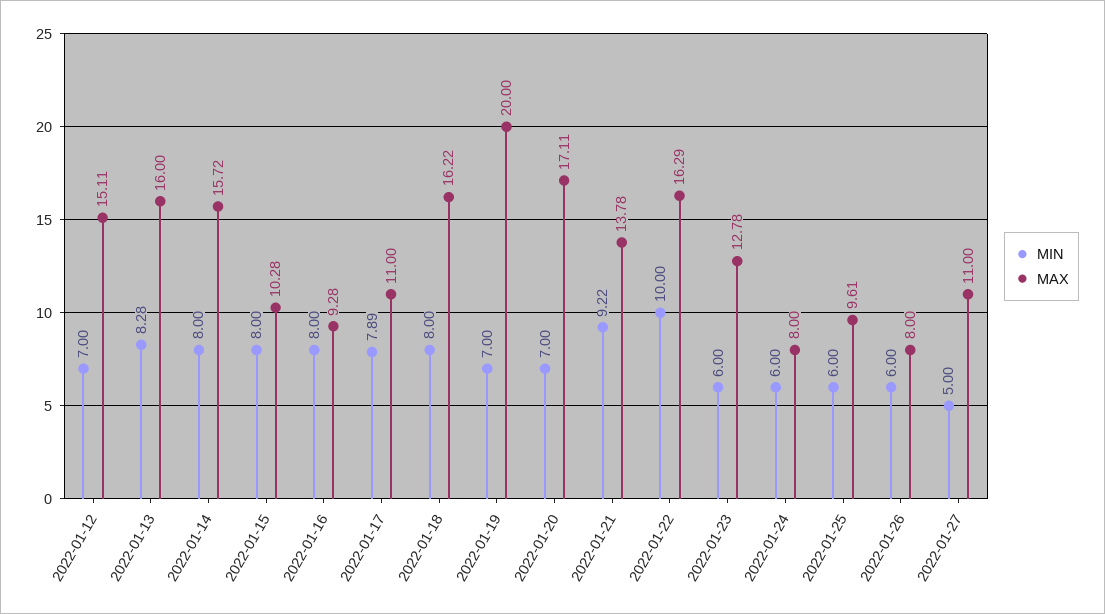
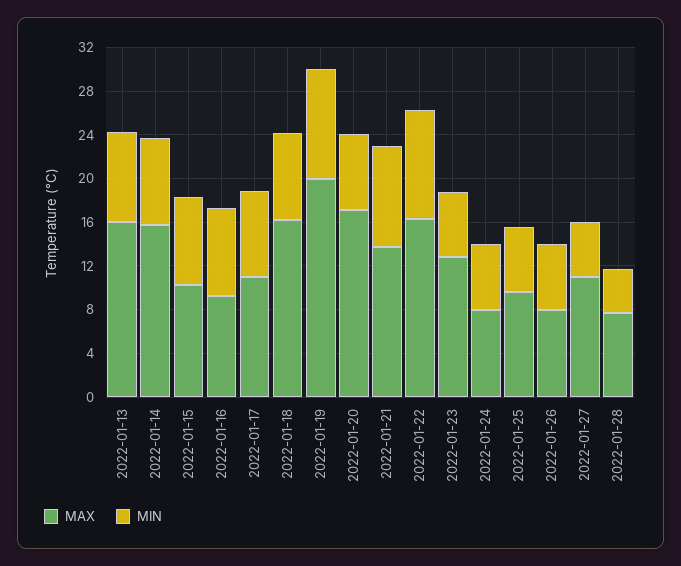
MIN, 2022-01-12: 7 -> none
MAX, 2022-01-12: 15.11 -> none
MIN, 2022-01-19: 7 -> 10
MAX, 2022-01-28: none -> 8
MIN, 2022-01-28: none -> 4

